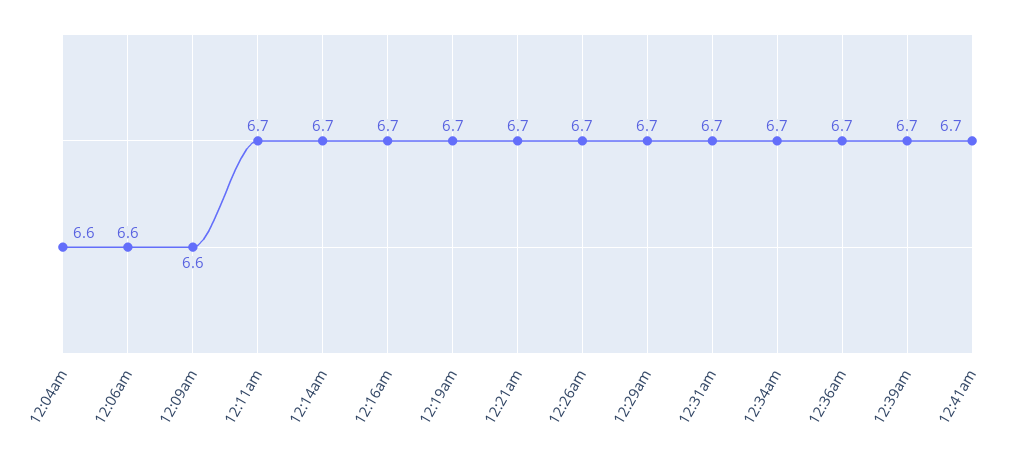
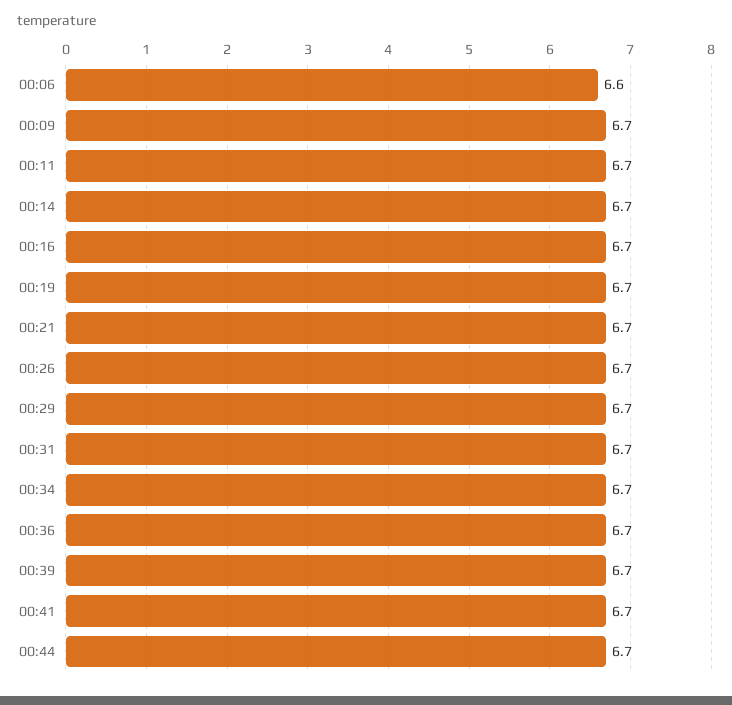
12:04am: 6.6 -> none
12:09am: 6.6 -> 6.7
00:44: none -> 6.7

